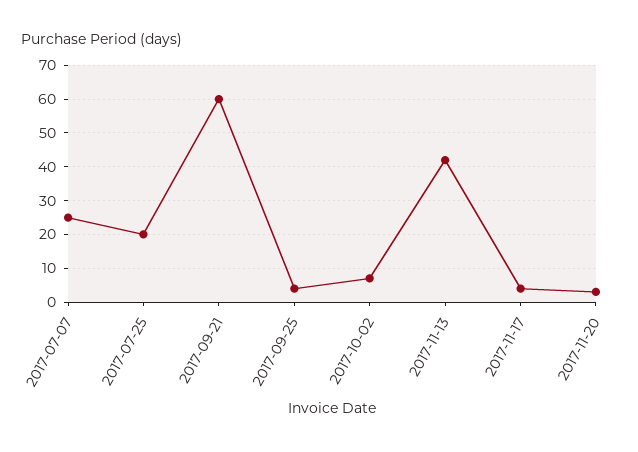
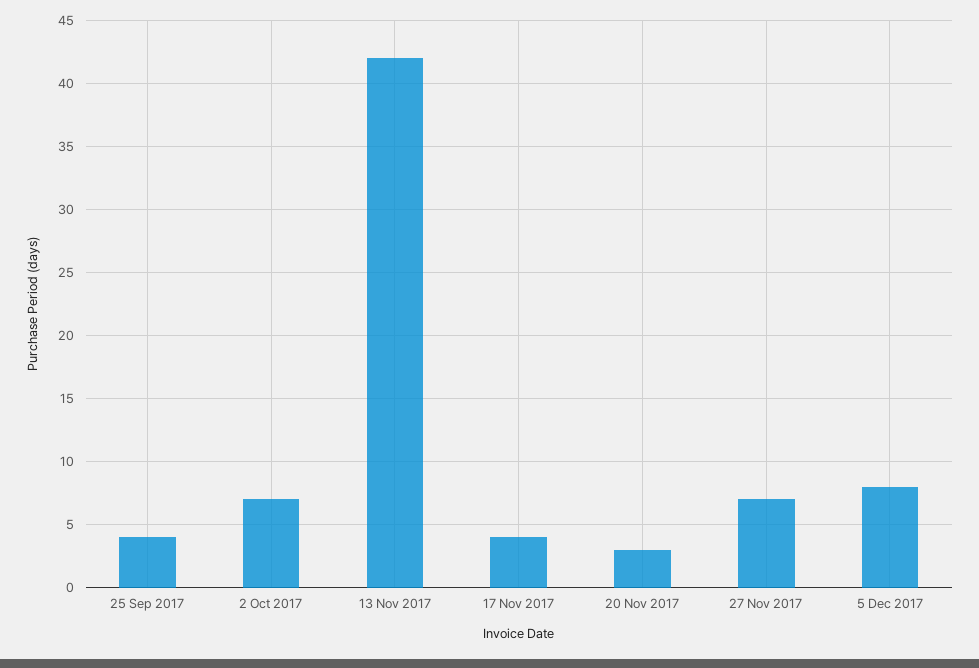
2017-07-07: 25 -> none
2017-07-25: 20 -> none
2017-09-21: 60 -> none
27 Nov 2017: none -> 7
5 Dec 2017: none -> 8

